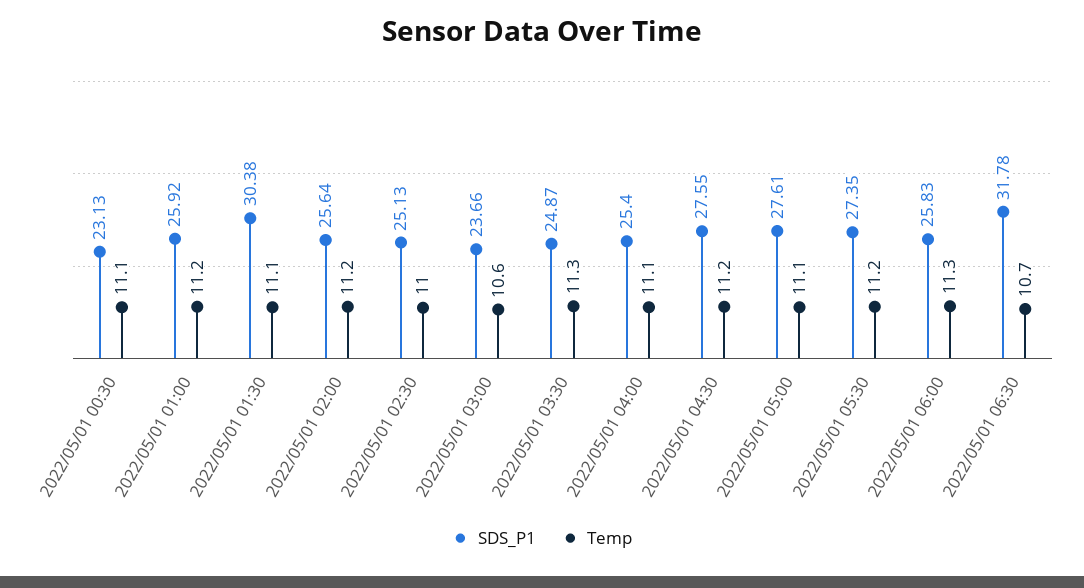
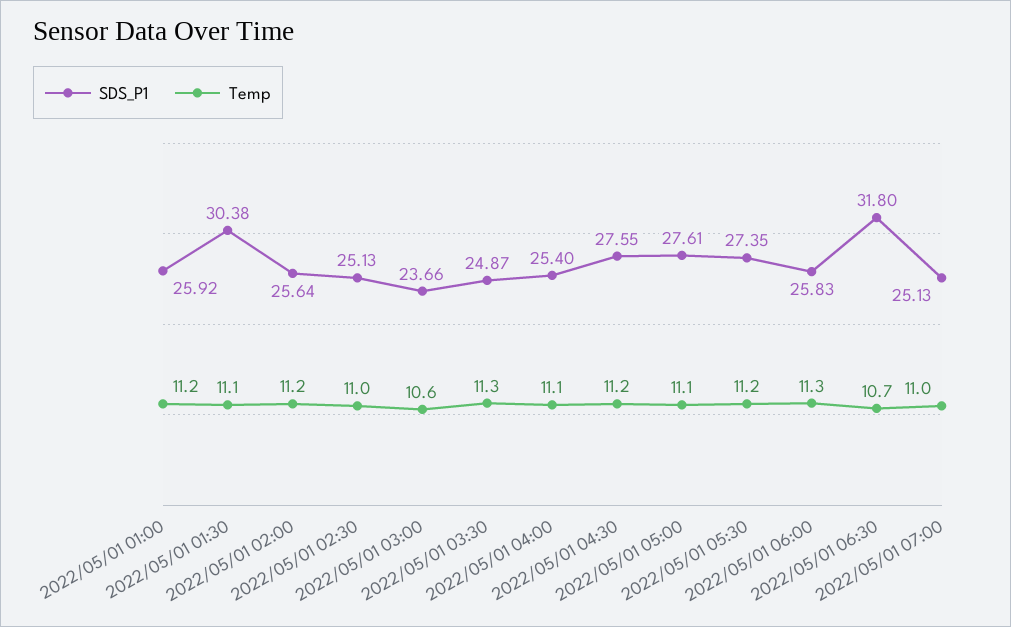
SDS_P1, 2022/05/01 00:30: 23.13 -> none
Temp, 2022/05/01 00:30: 11.1 -> none
SDS_P1, 2022/05/01 06:30: 31.78 -> 31.8
SDS_P1, 2022/05/01 07:00: none -> 25.13
Temp, 2022/05/01 07:00: none -> 11

